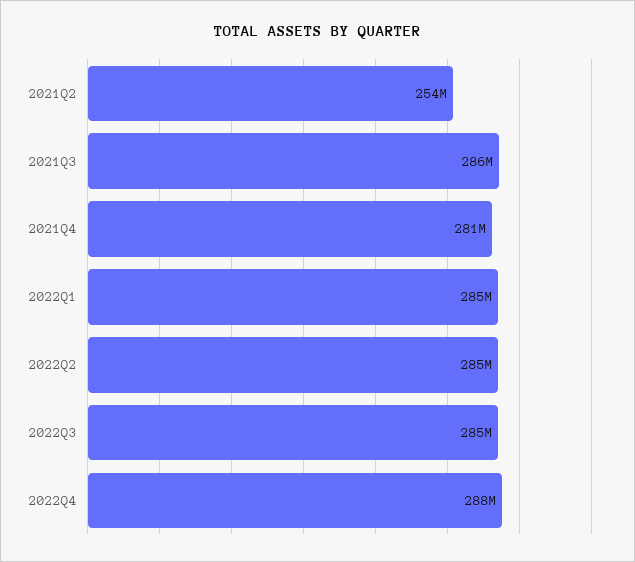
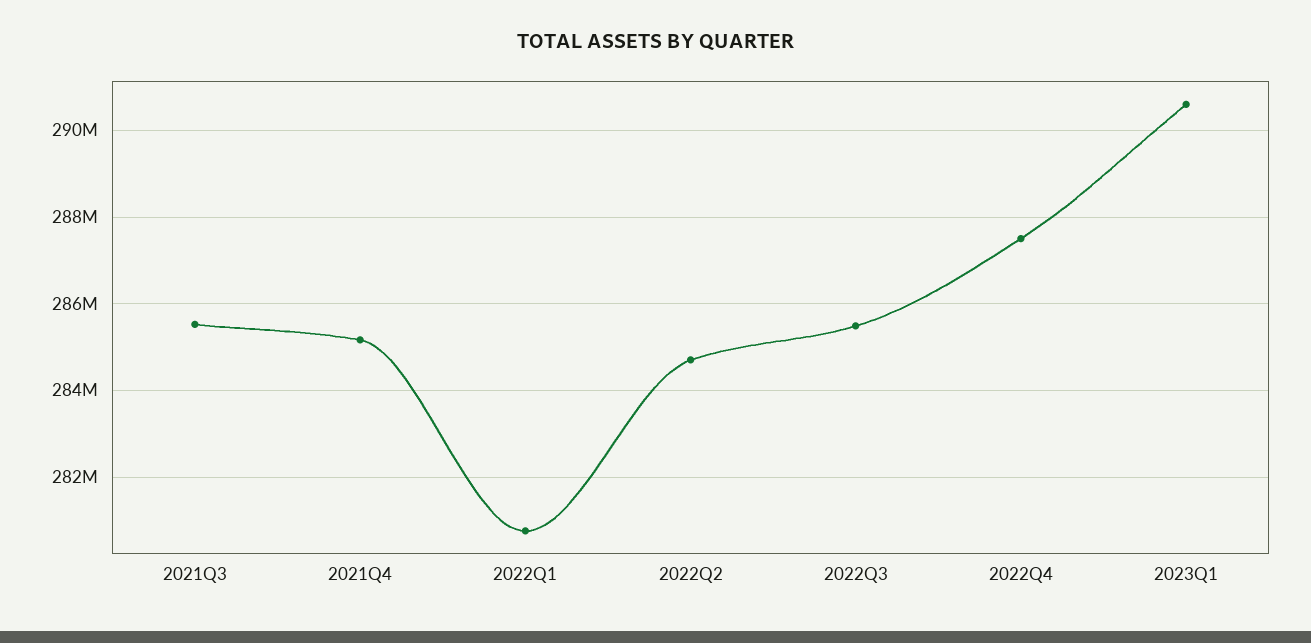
2021Q2: 254000000 -> none
2021Q4: 281000000 -> 285200000
2022Q1: 285000000 -> 280800000
2023Q1: none -> 290600000

